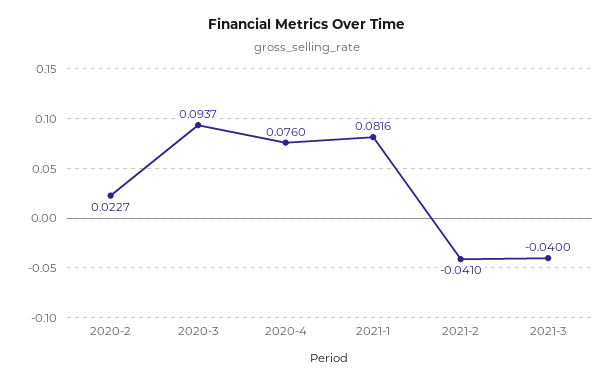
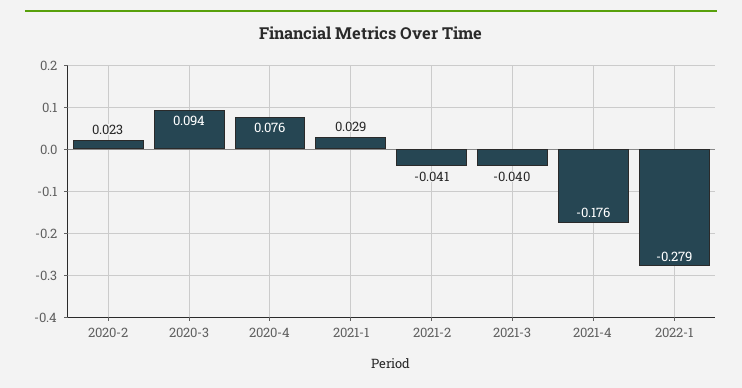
2021-1: 0.0816 -> 0.029
2021-4: none -> -0.176
2022-1: none -> -0.279

